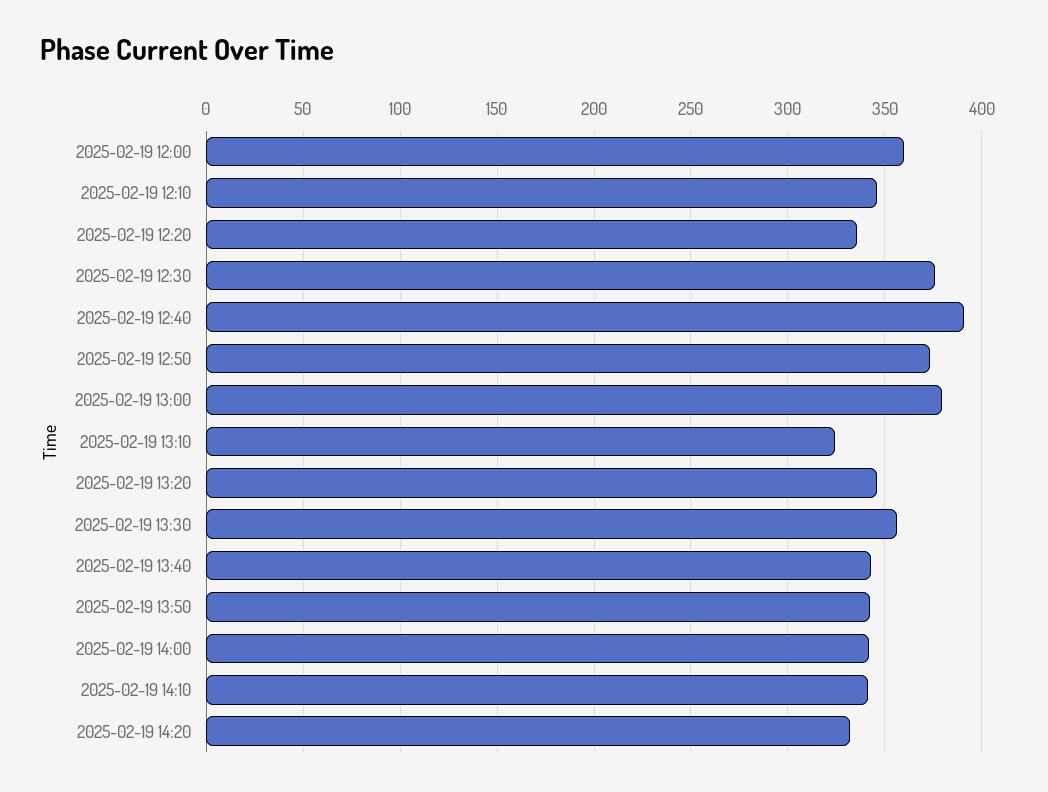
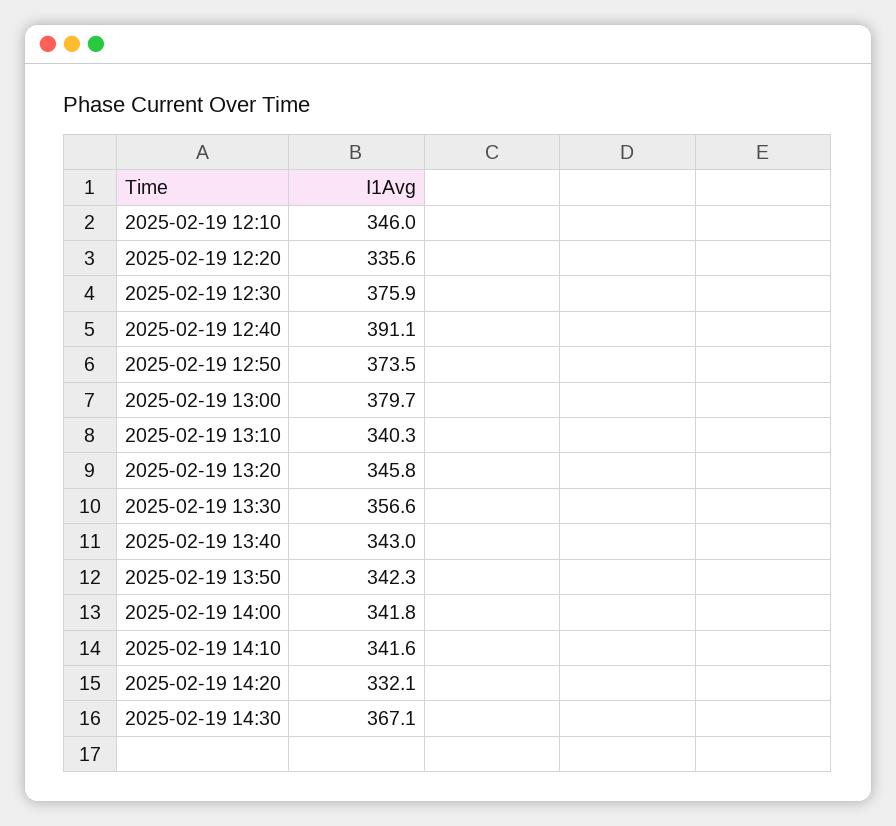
2025-02-19 12:00: 360 -> none
2025-02-19 13:10: 325 -> 340.3
2025-02-19 14:30: none -> 367.1

